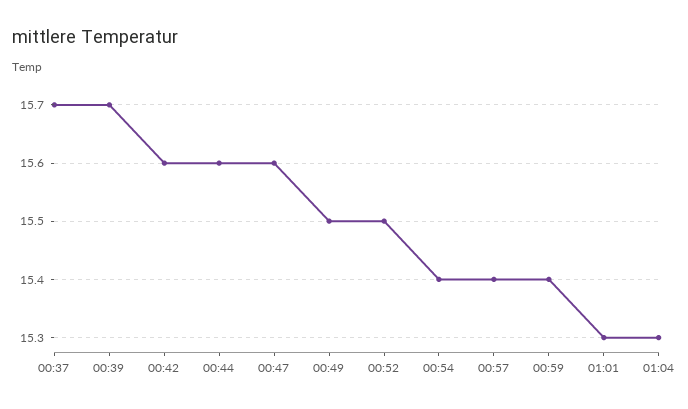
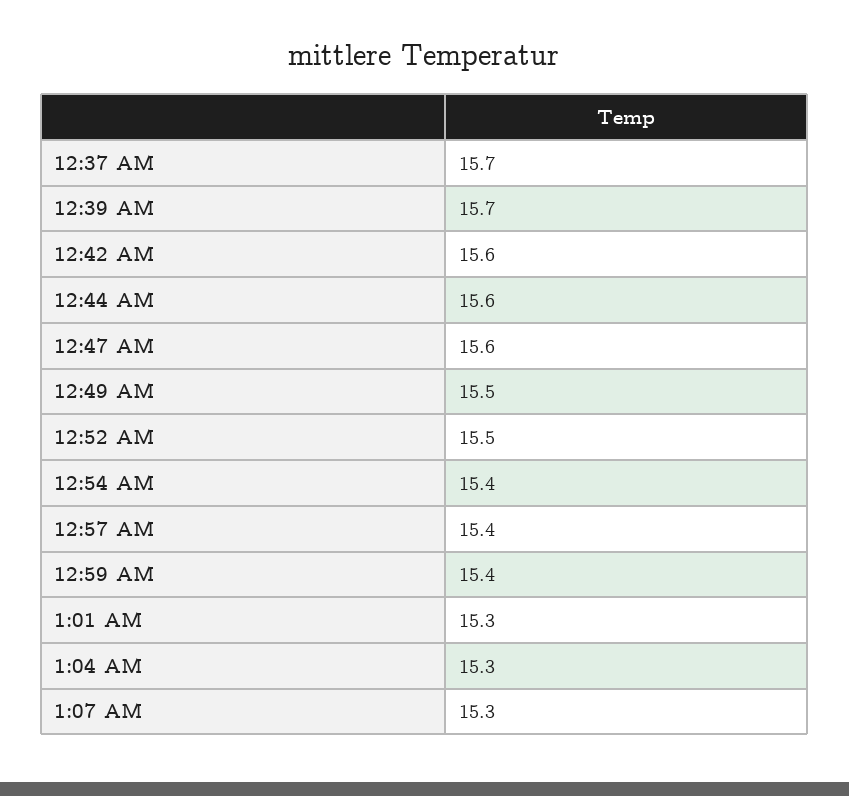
1:07 AM: none -> 15.3

